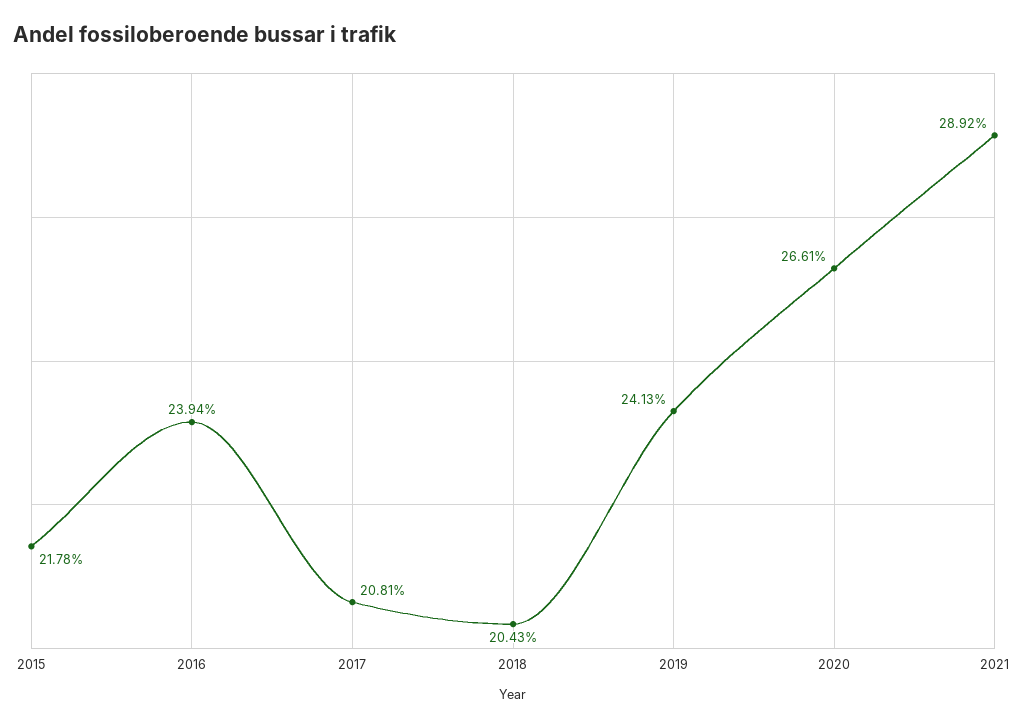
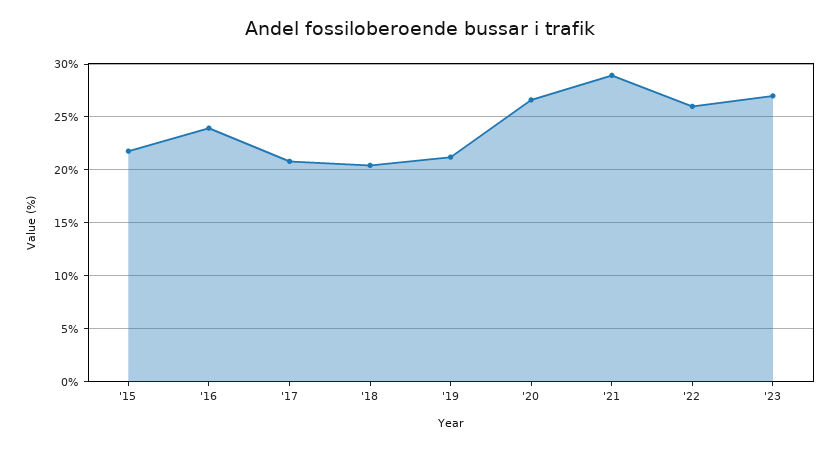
2019: 24.13 -> 21
'22: none -> 26
'23: none -> 27

